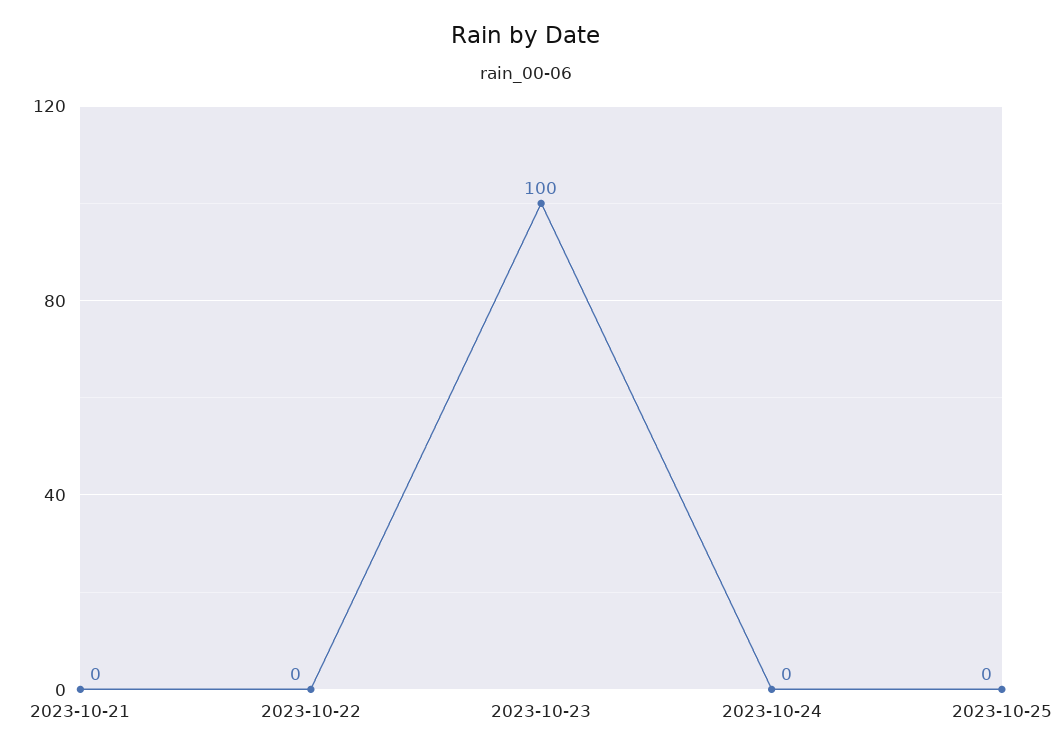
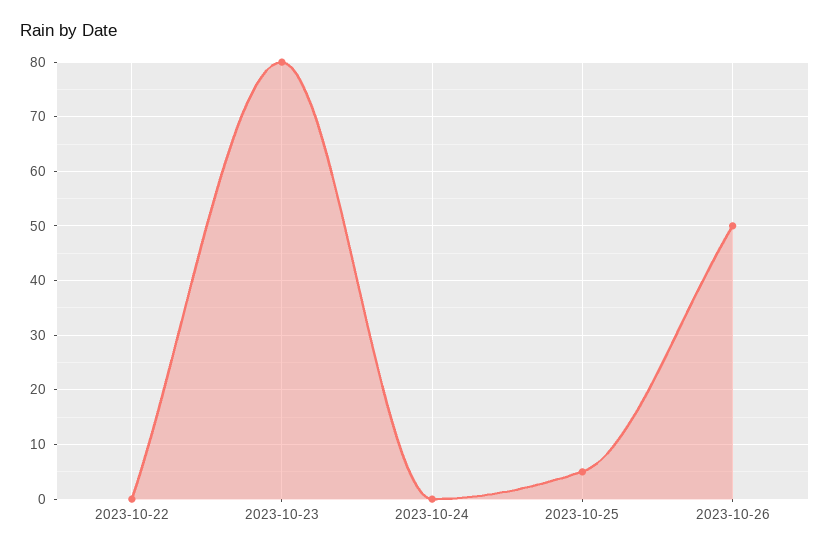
2023-10-21: 0 -> none
2023-10-23: 100 -> 80
2023-10-25: 0 -> 5
2023-10-26: none -> 50

